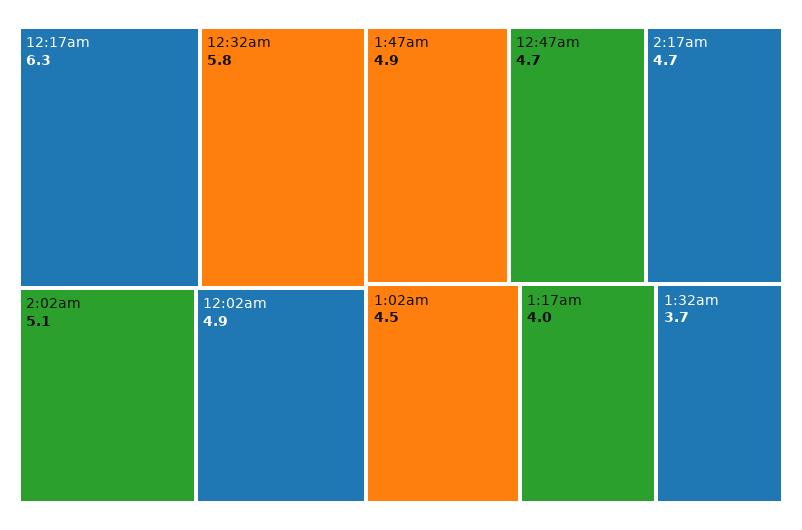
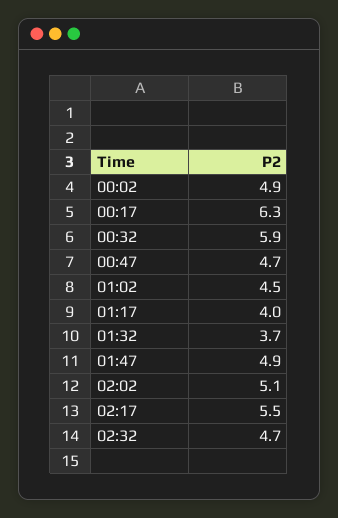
12:32am: 5.8 -> 5.9
2:17am: 4.7 -> 5.5
02:32: none -> 4.7

